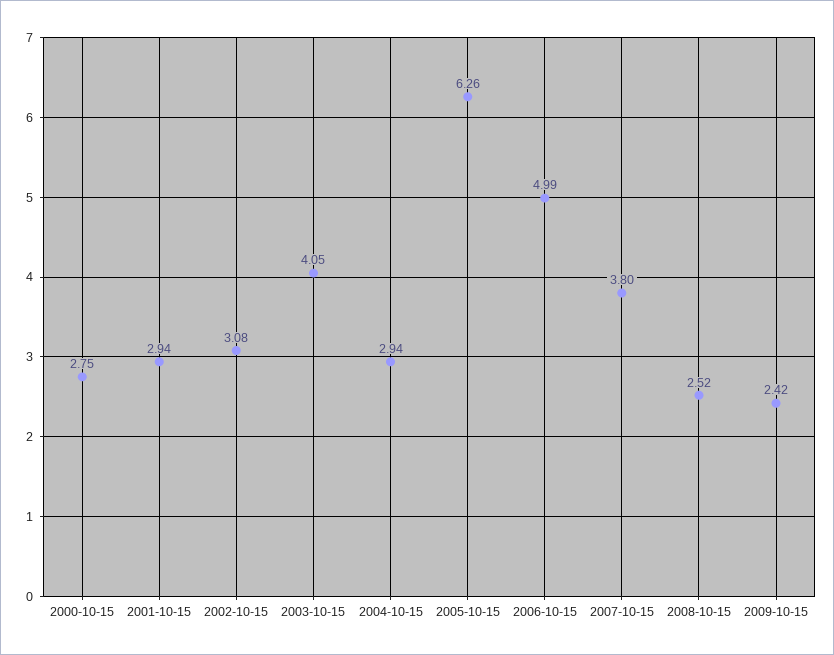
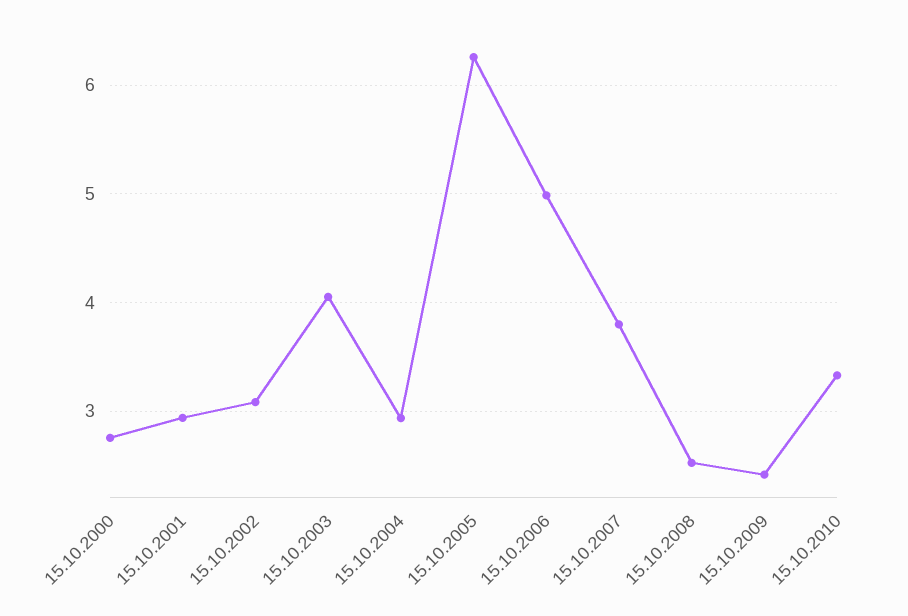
15.10.2010: none -> 3.3

